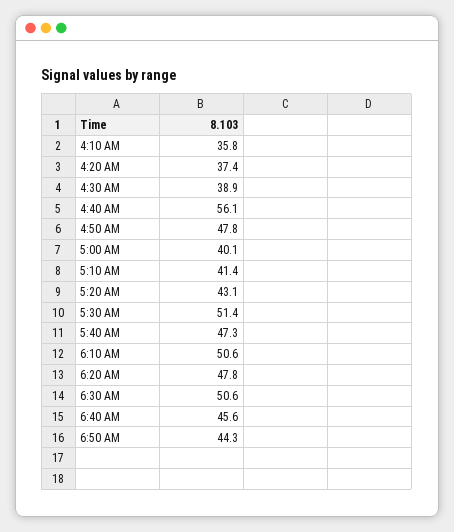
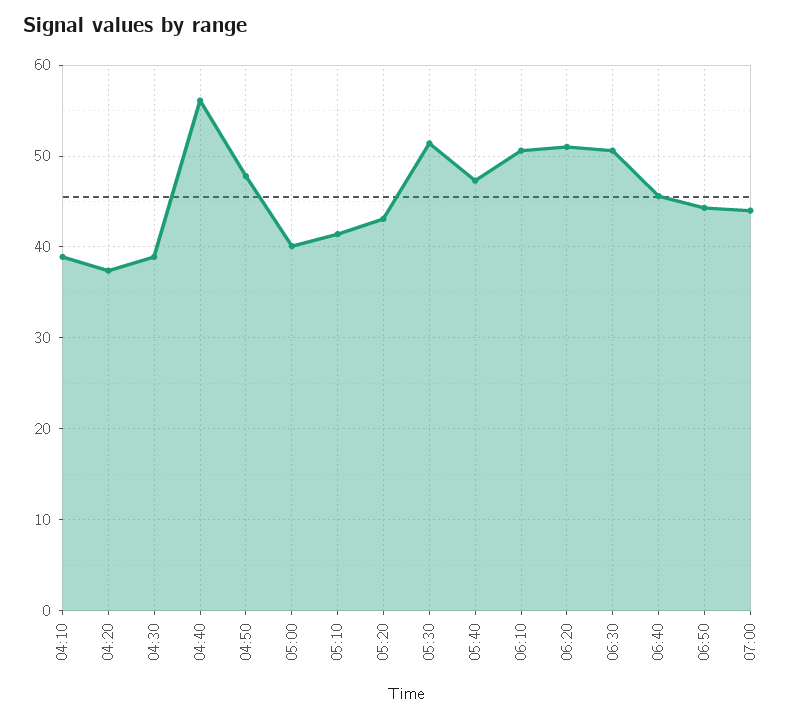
4:10 AM: 35.8 -> 39
6:20 AM: 47.8 -> 51
07:00: none -> 44

